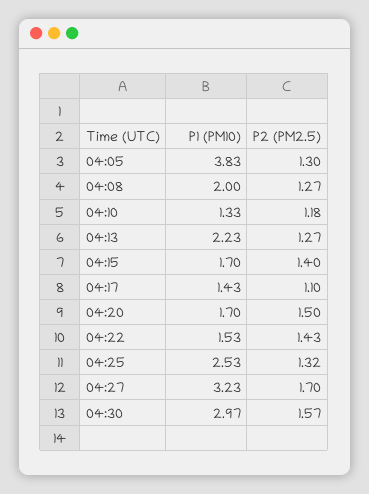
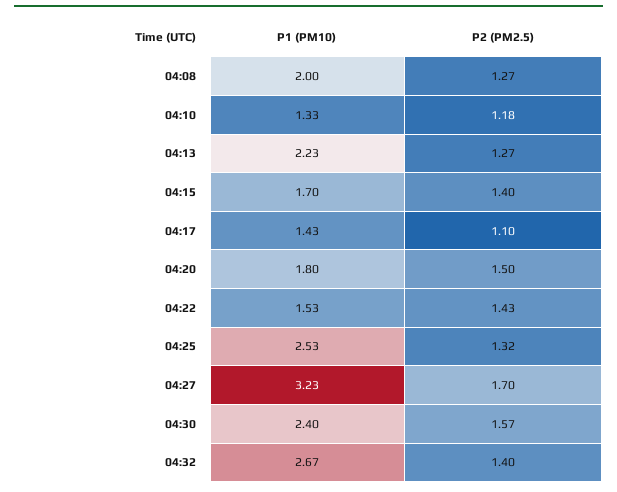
P1 (PM10), 04:05: 3.83 -> none
P2 (PM2.5), 04:05: 1.3 -> none
P1 (PM10), 04:20: 1.7 -> 1.8
P1 (PM10), 04:30: 2.97 -> 2.4
P1 (PM10), 04:32: none -> 2.67
P2 (PM2.5), 04:32: none -> 1.4

